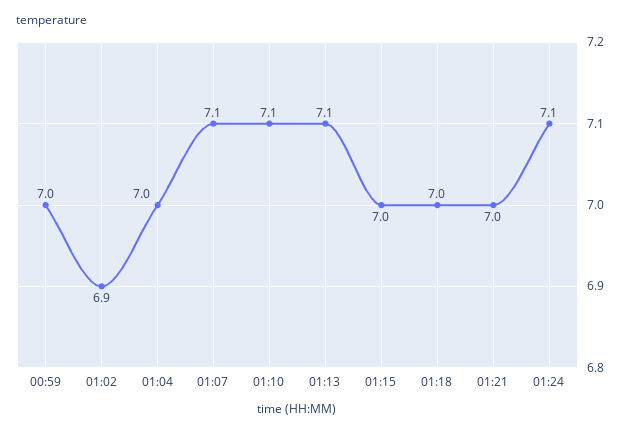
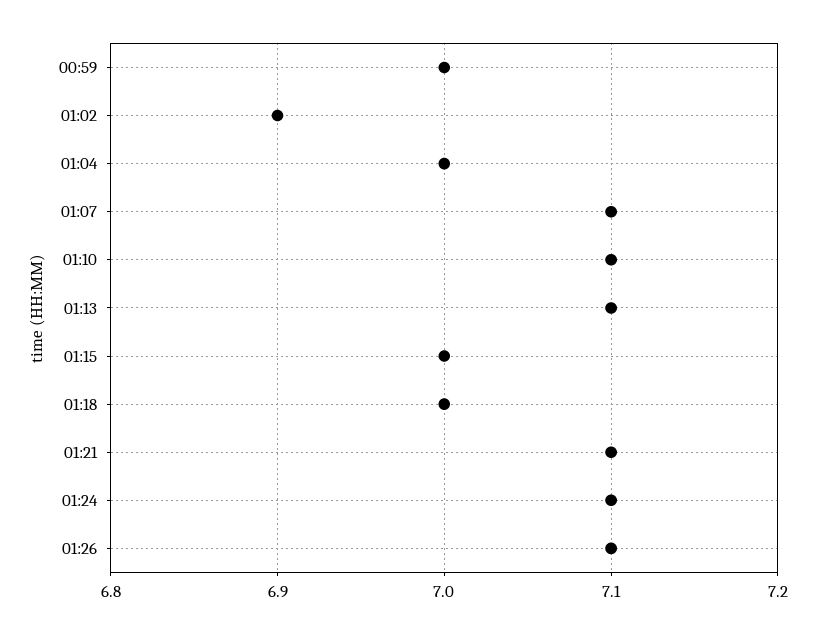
01:21: 7 -> 7.1
01:26: none -> 7.1

